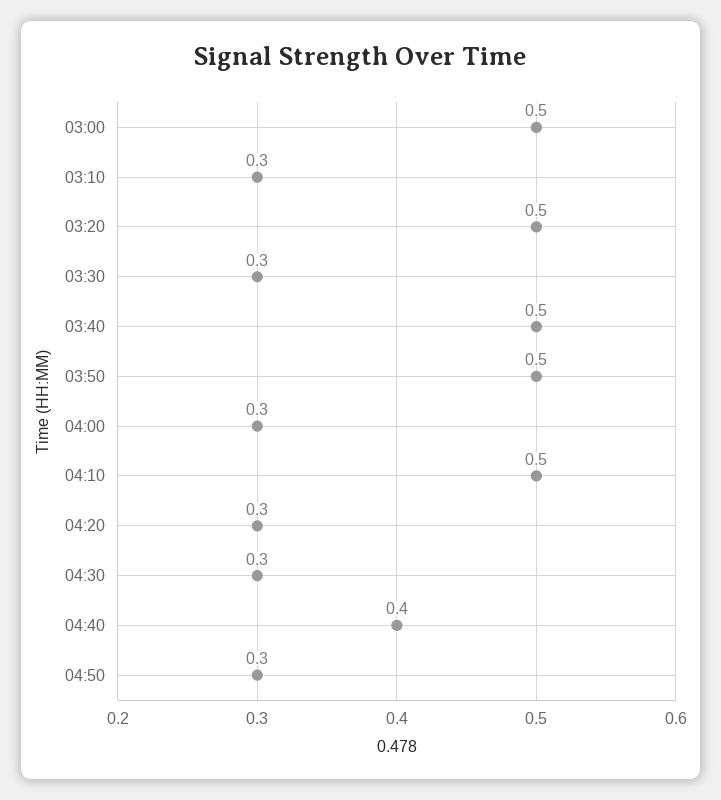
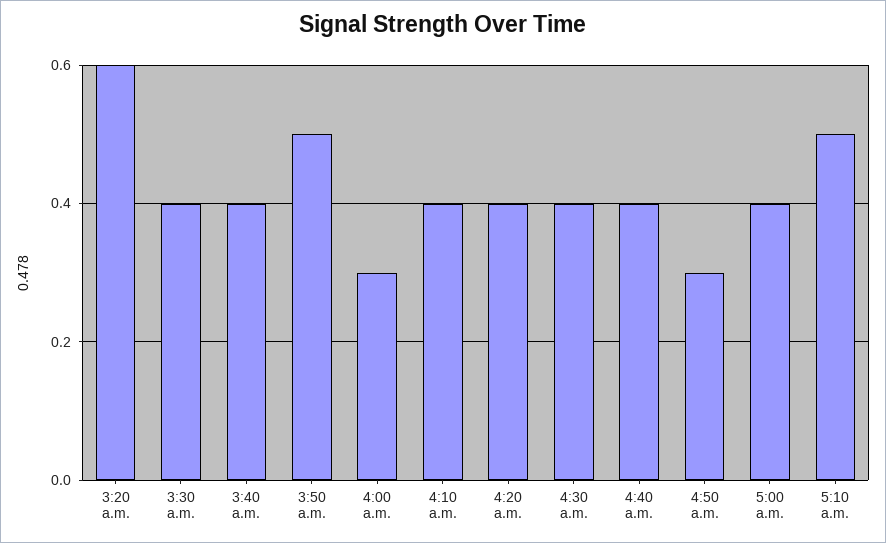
03:00: 0.5 -> none
03:10: 0.3 -> none
03:20: 0.5 -> 0.6
03:30: 0.3 -> 0.4
03:40: 0.5 -> 0.4
04:10: 0.5 -> 0.4
04:20: 0.3 -> 0.4
04:30: 0.3 -> 0.4
5:00 a.m.: none -> 0.4
5:10 a.m.: none -> 0.5

